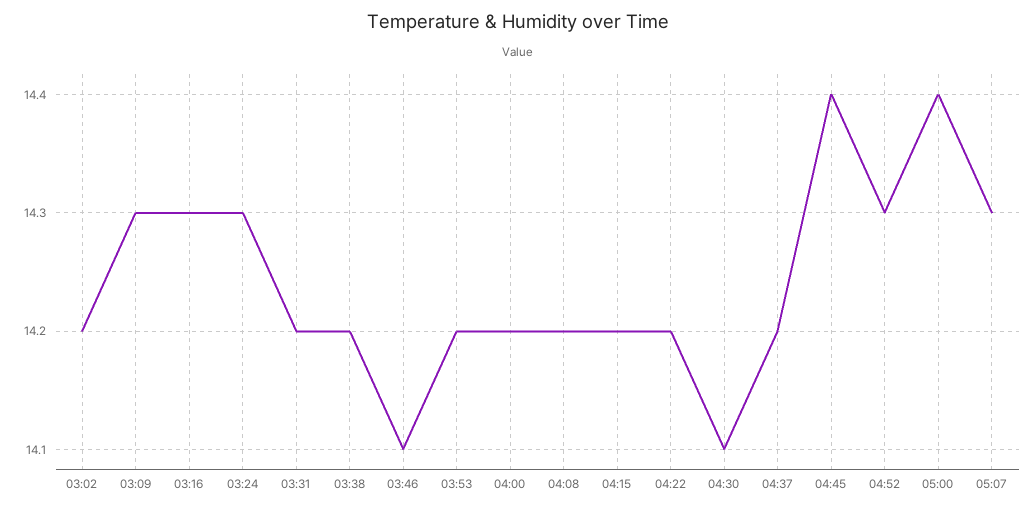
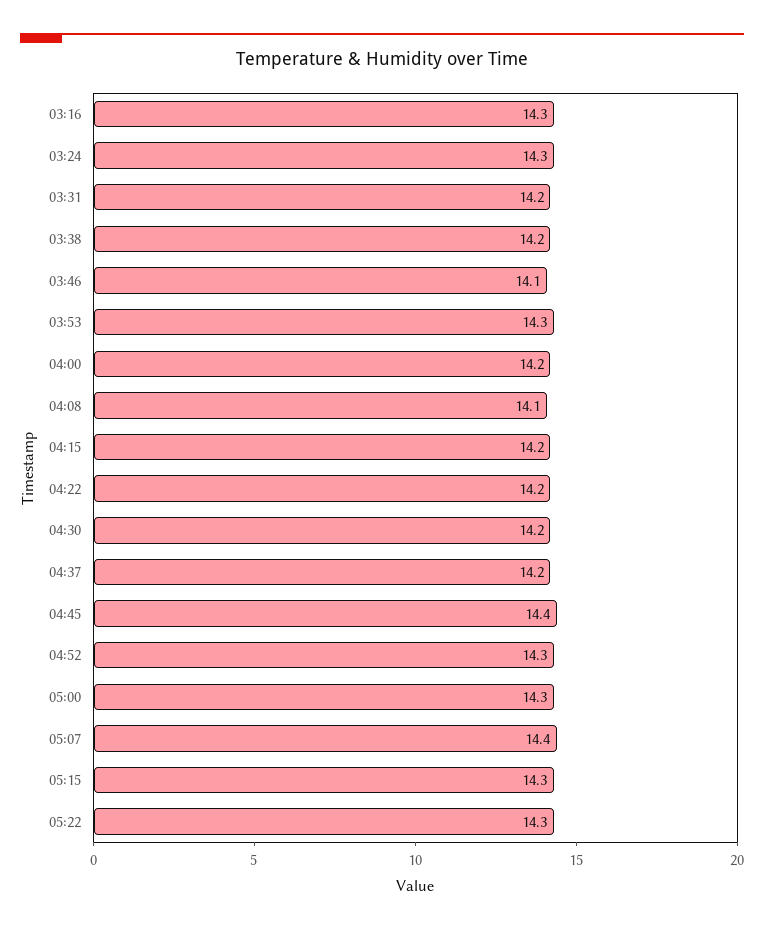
03:02: 14.2 -> none
03:09: 14.3 -> none
03:53: 14.2 -> 14.3
04:08: 14.2 -> 14.1
04:30: 14.1 -> 14.2
05:00: 14.4 -> 14.3
05:07: 14.3 -> 14.4
05:15: none -> 14.3
05:22: none -> 14.3

